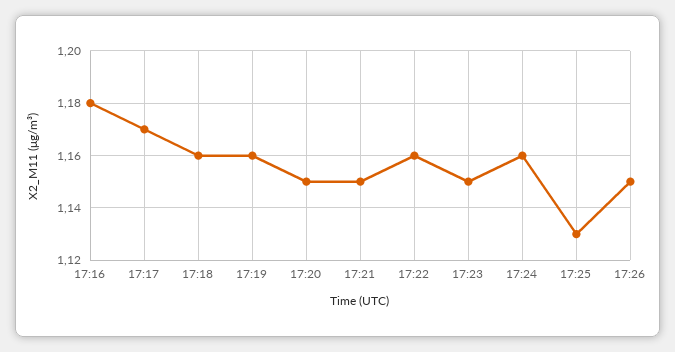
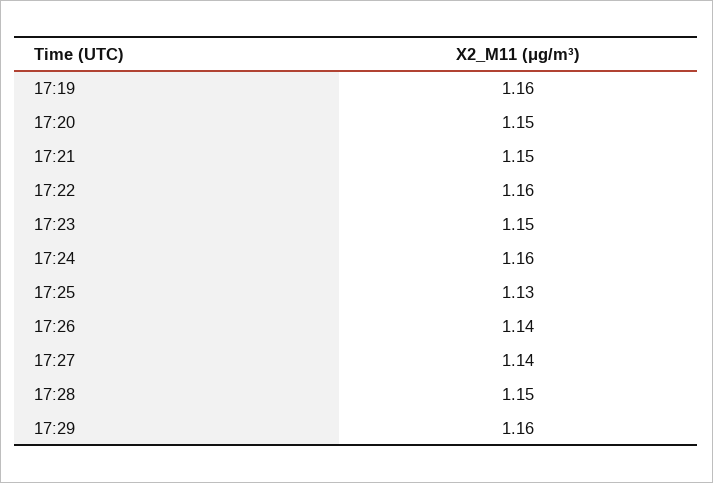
17:16: 1.18 -> none
17:17: 1.17 -> none
17:18: 1.16 -> none
17:26: 1.15 -> 1.14
17:27: none -> 1.14
17:28: none -> 1.15
17:29: none -> 1.16

